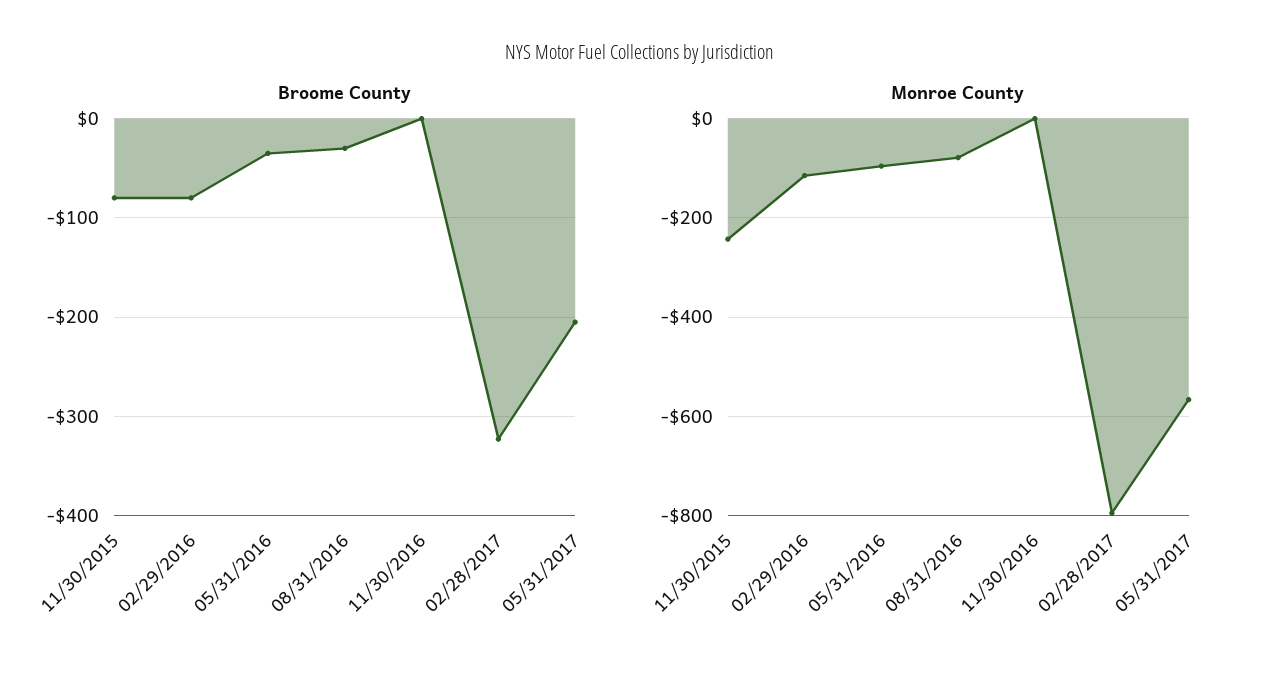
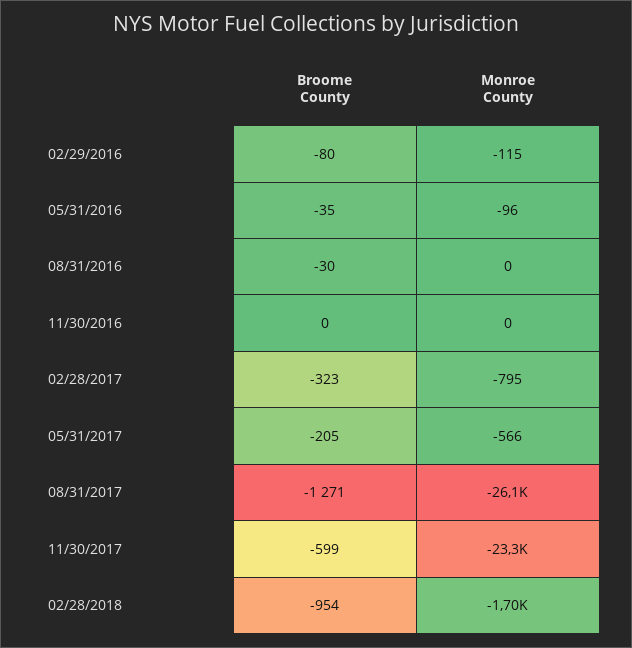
Broome County, 11/30/2015: -80 -> none
Monroe County, 11/30/2015: -240 -> none
Monroe County, 08/31/2016: -80 -> 0
Broome County, 08/31/2017: none -> -1271
Monroe County, 08/31/2017: none -> -26100
Broome County, 11/30/2017: none -> -599
Monroe County, 11/30/2017: none -> -23300
Broome County, 02/28/2018: none -> -954
Monroe County, 02/28/2018: none -> -1700

